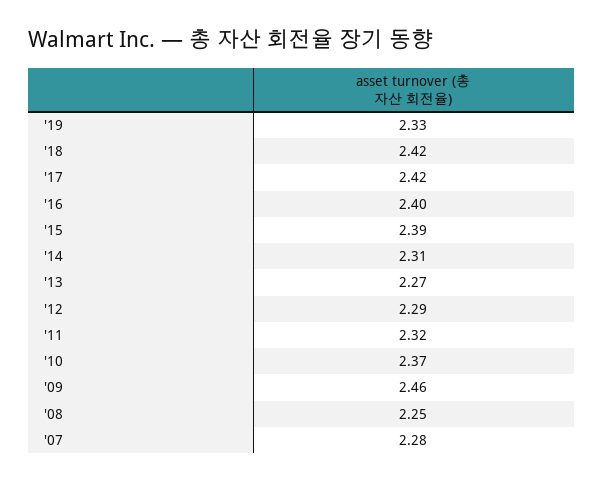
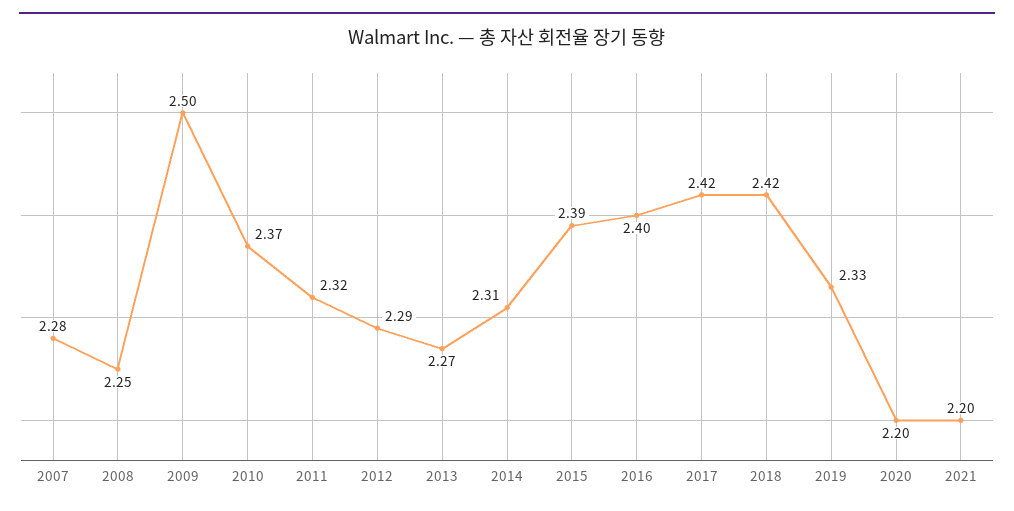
'09: 2.46 -> 2.5
2020: none -> 2.2
2021: none -> 2.2

